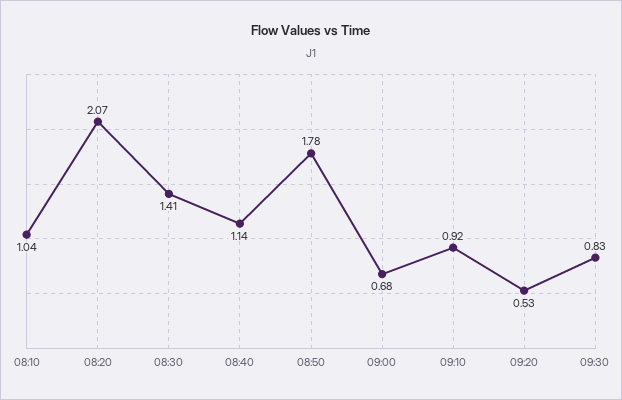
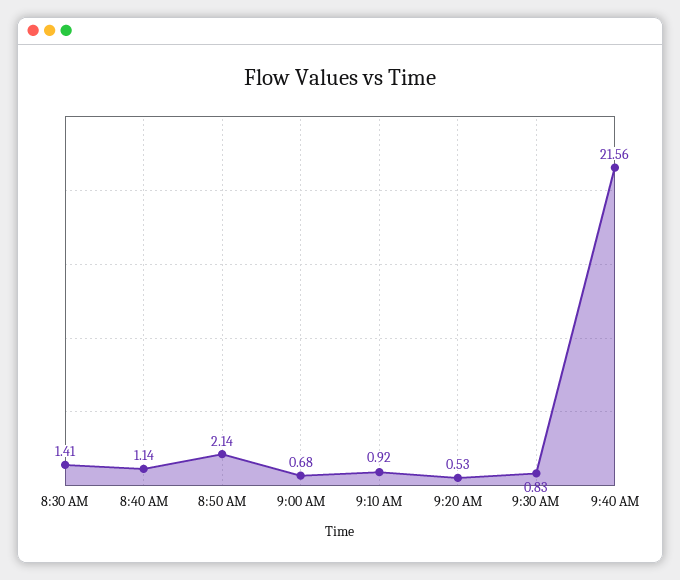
08:10: 1.04 -> none
08:20: 2.07 -> none
08:50: 1.78 -> 2.14
9:40 AM: none -> 21.56

